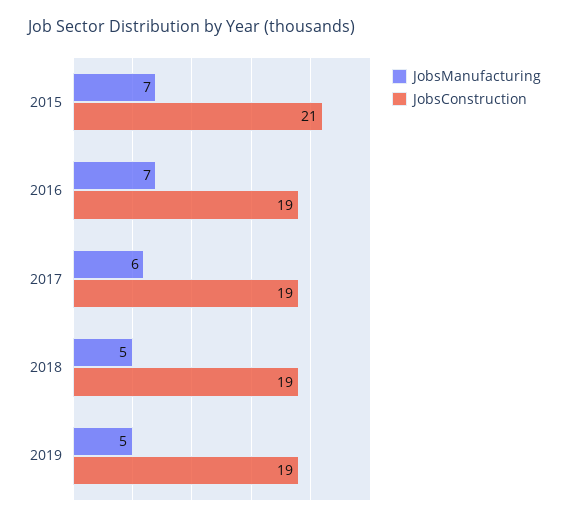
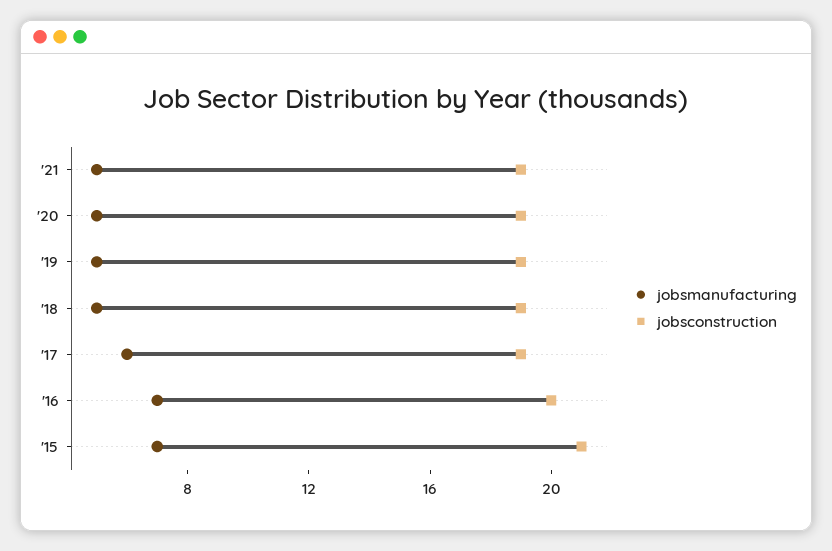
JobsConstruction, 2016: 19 -> 20
JobsManufacturing, '21: none -> 5
JobsConstruction, '21: none -> 19
JobsManufacturing, '20: none -> 5
JobsConstruction, '20: none -> 19

